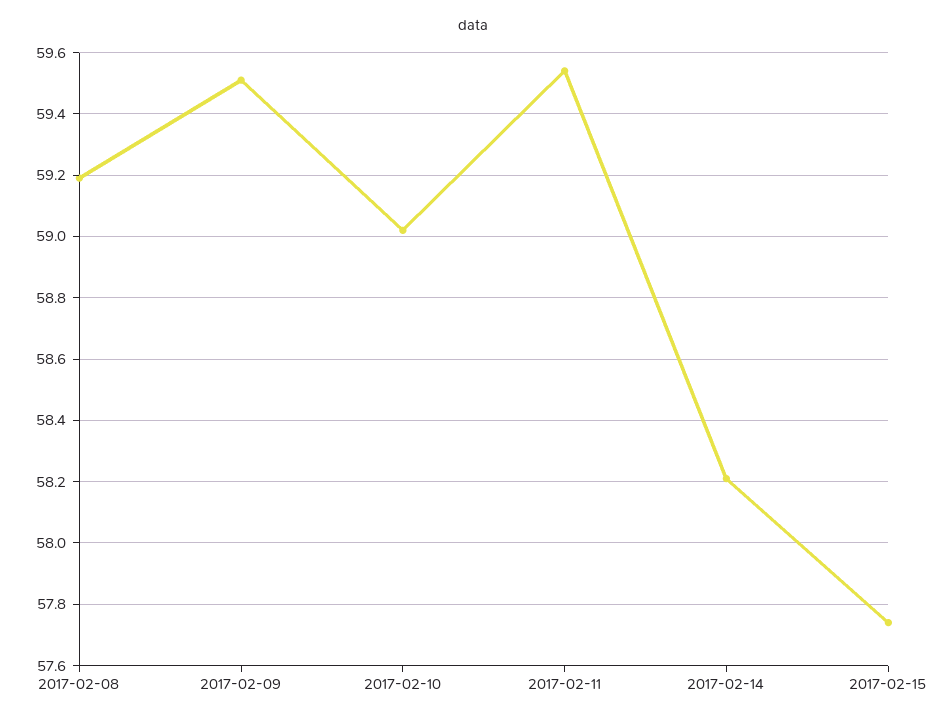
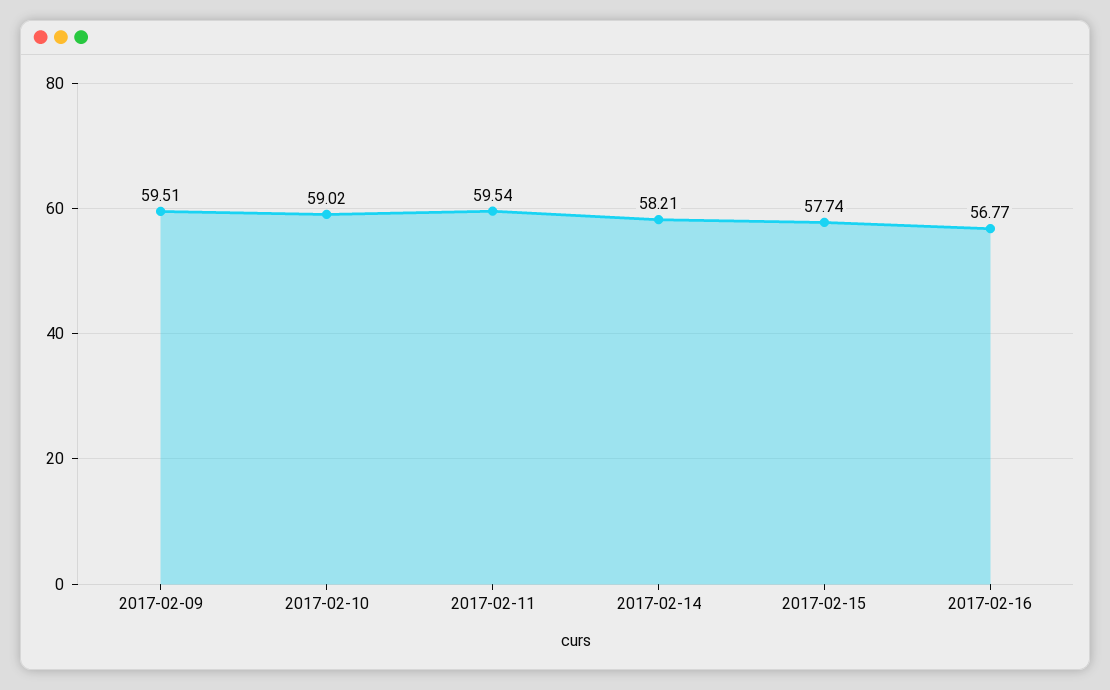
2017-02-08: 59.2 -> none
2017-02-16: none -> 56.77

